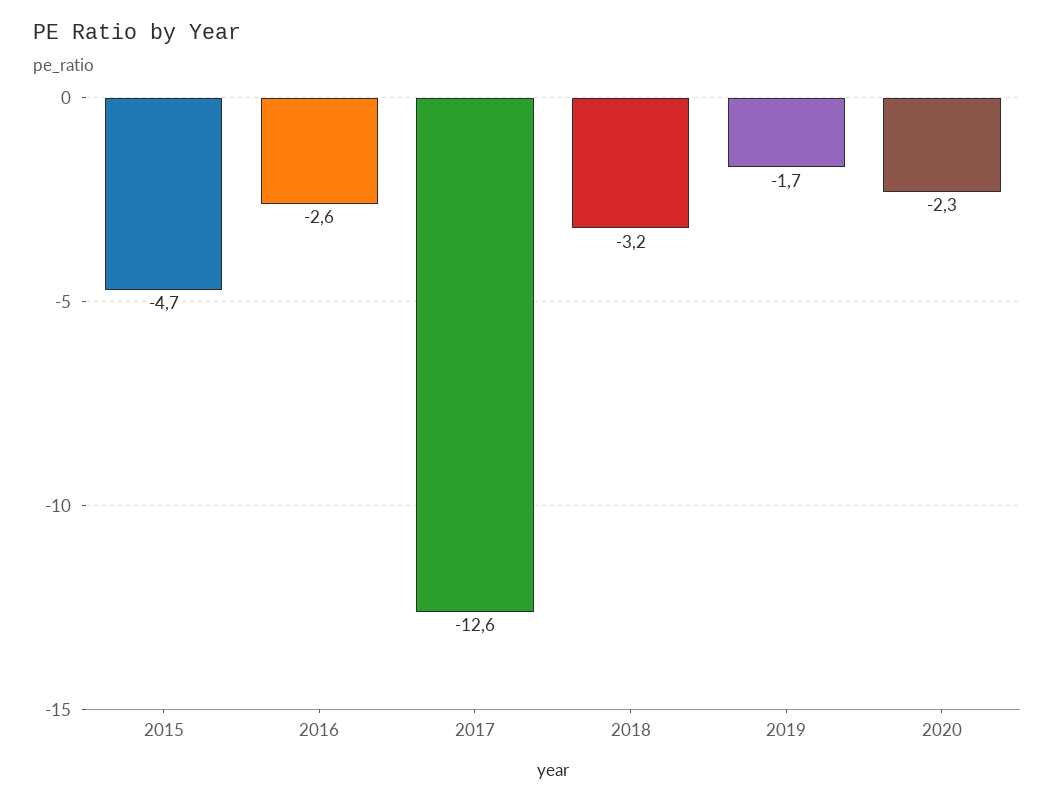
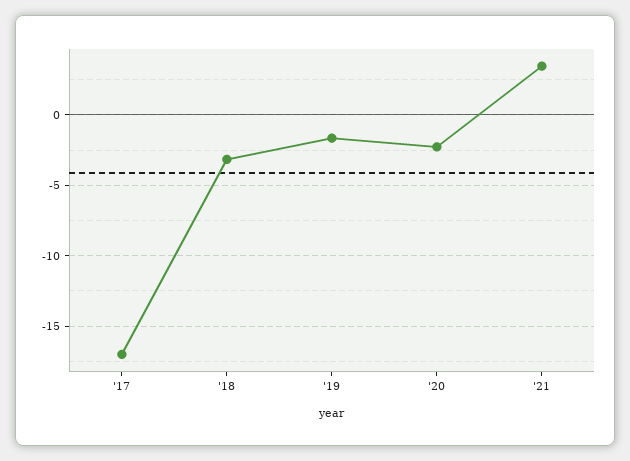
2015: -4.7 -> none
2016: -2.6 -> none
2017: -12.6 -> -17
'21: none -> 3.5

